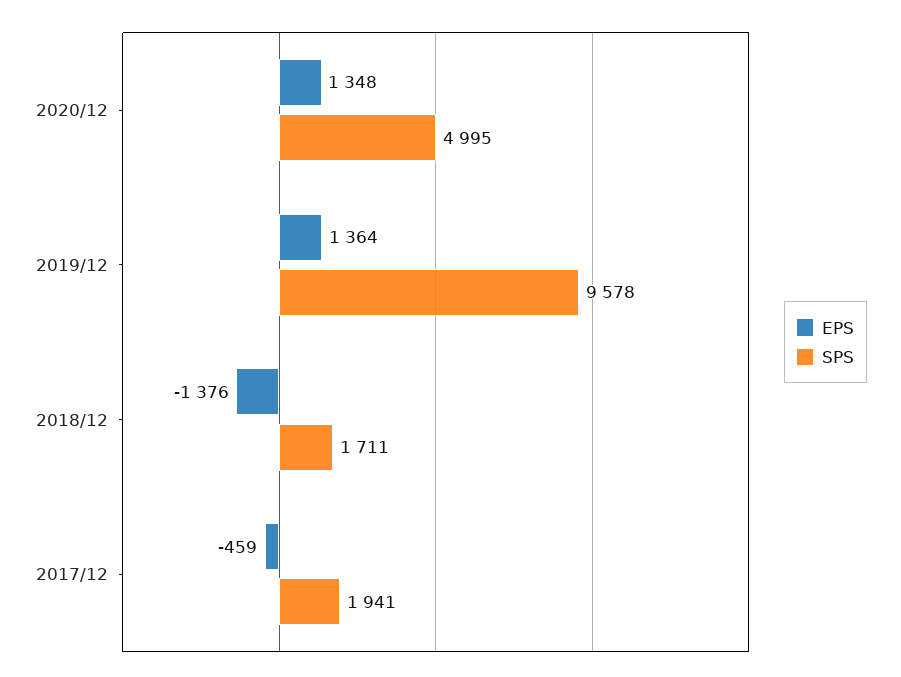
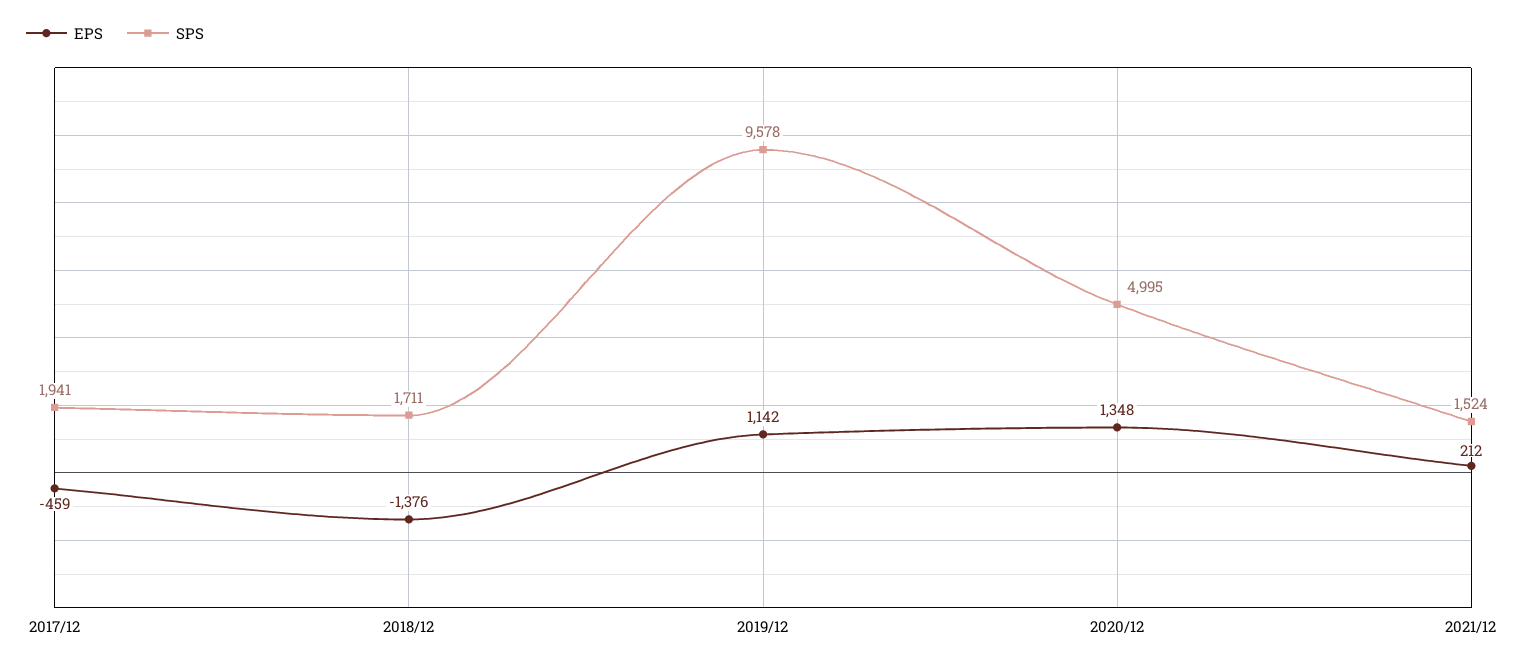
EPS, 2019/12: 1364 -> 1142
EPS, 2021/12: none -> 212
SPS, 2021/12: none -> 1524

